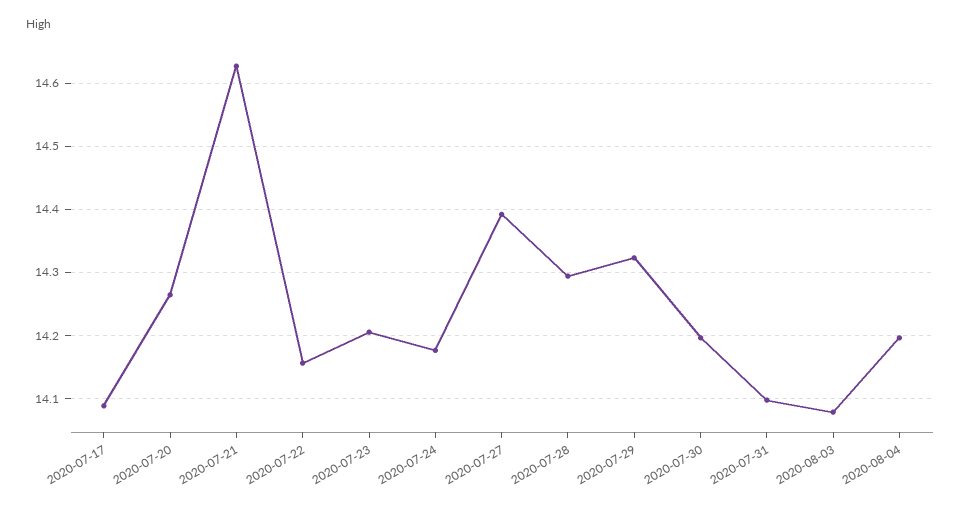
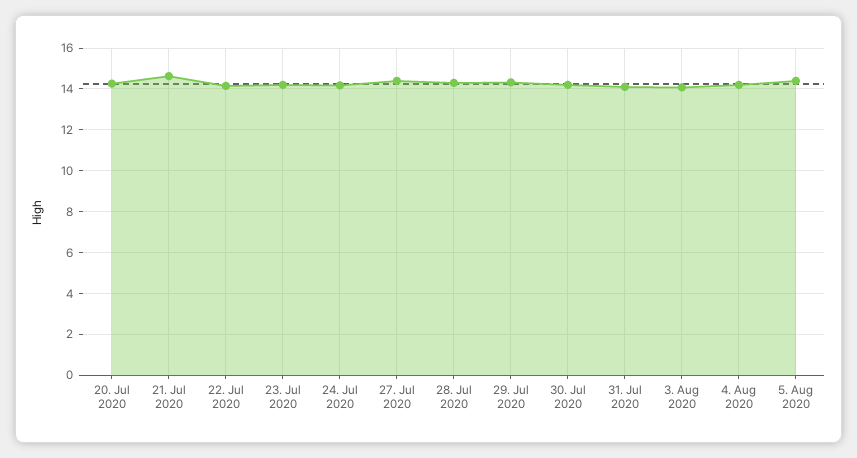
2020-07-17: 14.09 -> none
5. Aug 2020: none -> 14.5

